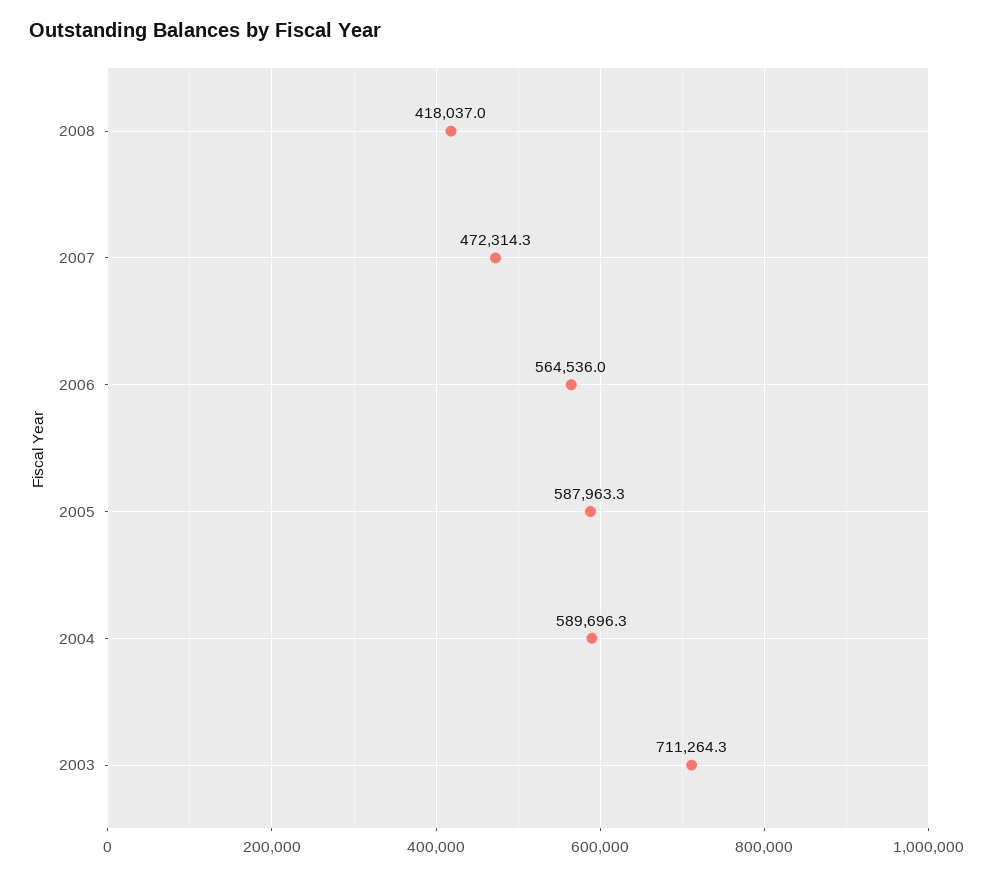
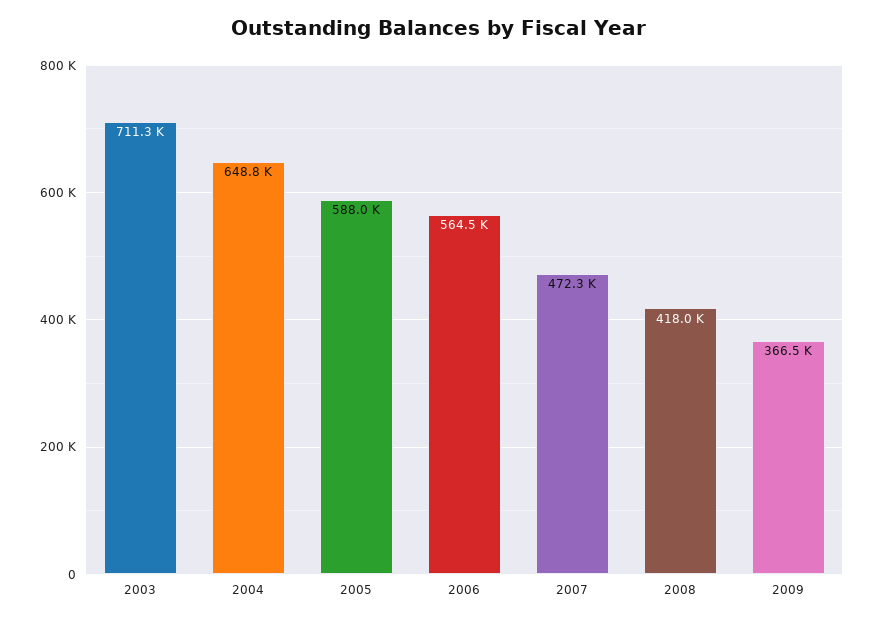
2004: 589696.3 -> 648800
2009: none -> 366500

